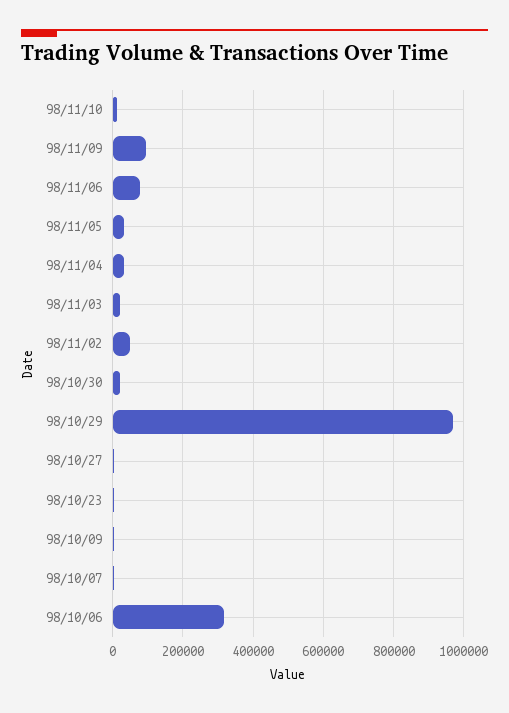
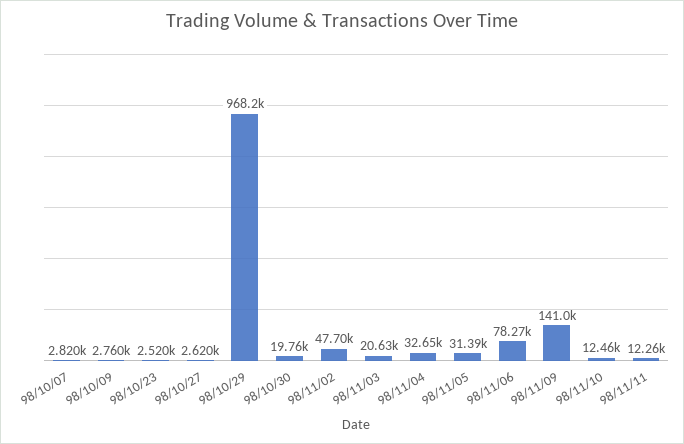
98/11/09: 100000 -> 141000
98/10/06: 320000 -> none
98/11/11: none -> 12260

